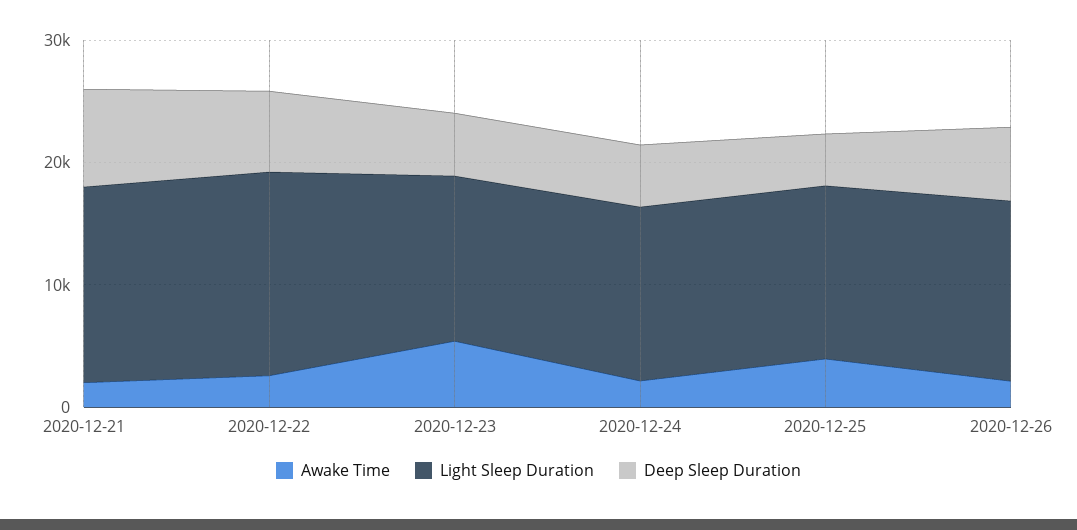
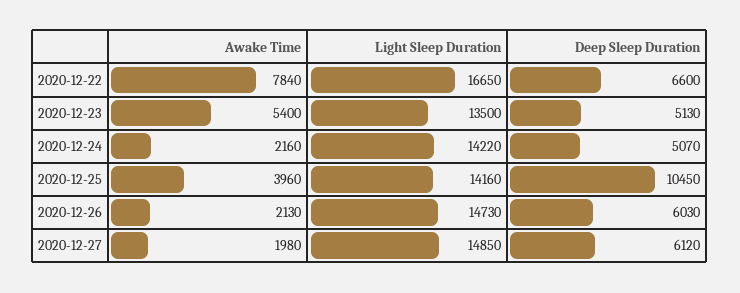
Awake Time, 2020-12-21: 2000 -> none
Light Sleep Duration, 2020-12-21: 16000 -> none
Deep Sleep Duration, 2020-12-21: 8000 -> none
Awake Time, 2020-12-22: 2000 -> 7840
Deep Sleep Duration, 2020-12-25: 4000 -> 10450
Awake Time, 2020-12-27: none -> 1980
Light Sleep Duration, 2020-12-27: none -> 14850
Deep Sleep Duration, 2020-12-27: none -> 6120

